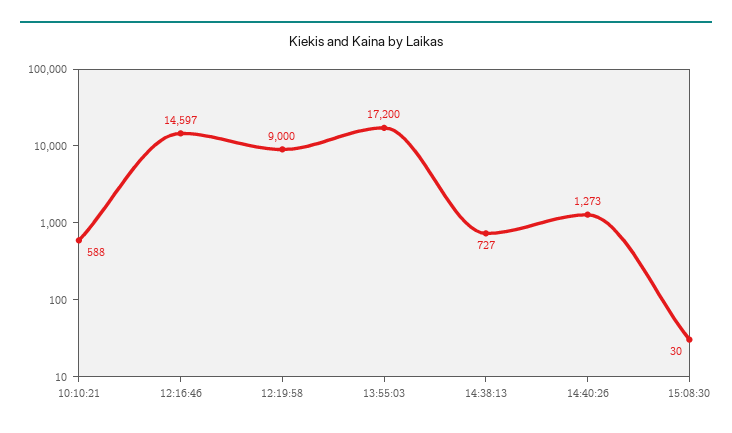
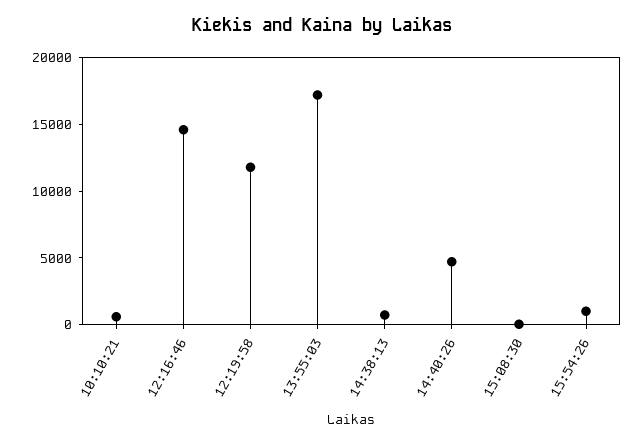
12:19:58: 9000 -> 12000
14:40:26: 1273 -> 5000
15:54:26: none -> 1000

